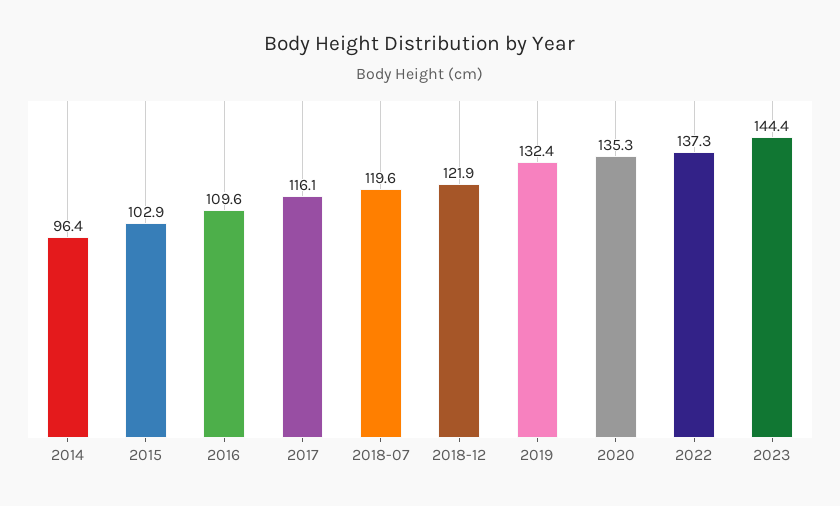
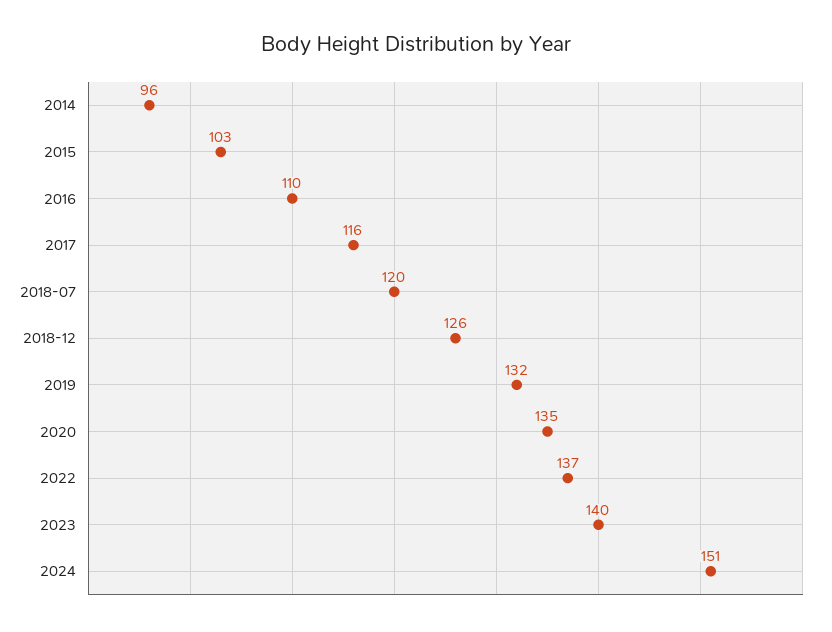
2018-12: 121.9 -> 126
2023: 144.4 -> 140
2024: none -> 151

